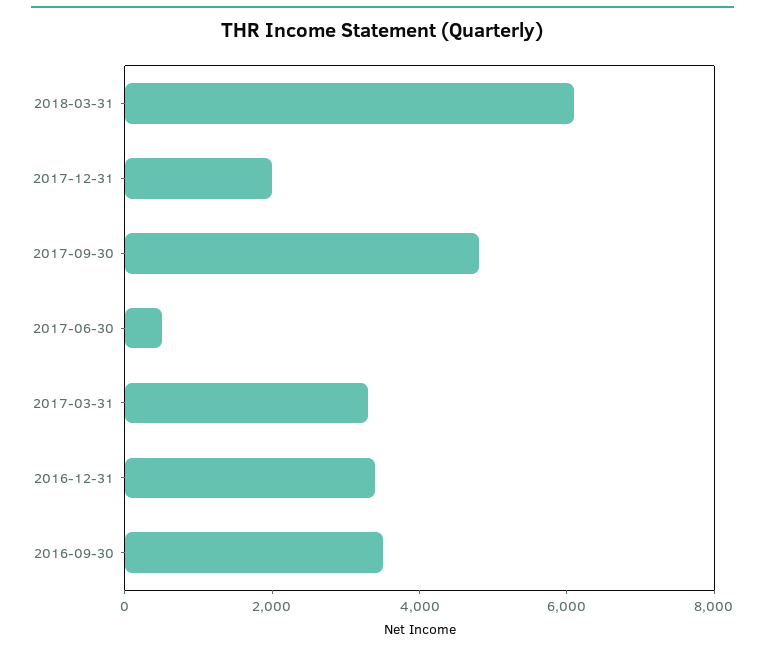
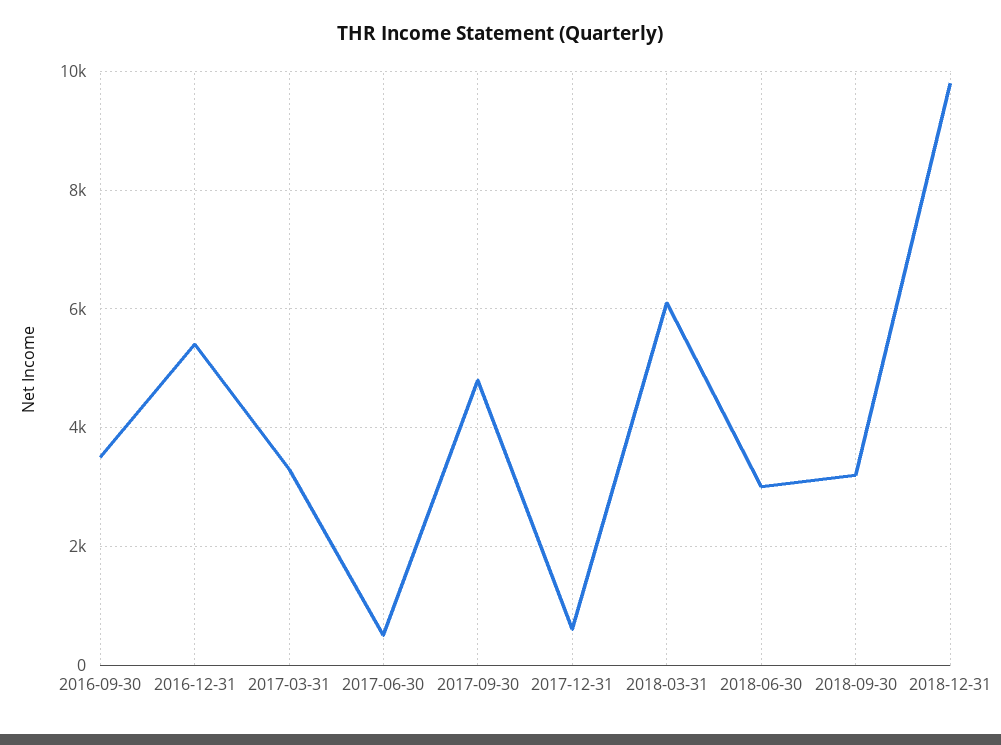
2017-12-31: 2000 -> 600
2016-12-31: 3500 -> 5400
2018-06-30: none -> 3000
2018-09-30: none -> 3200
2018-12-31: none -> 9800

